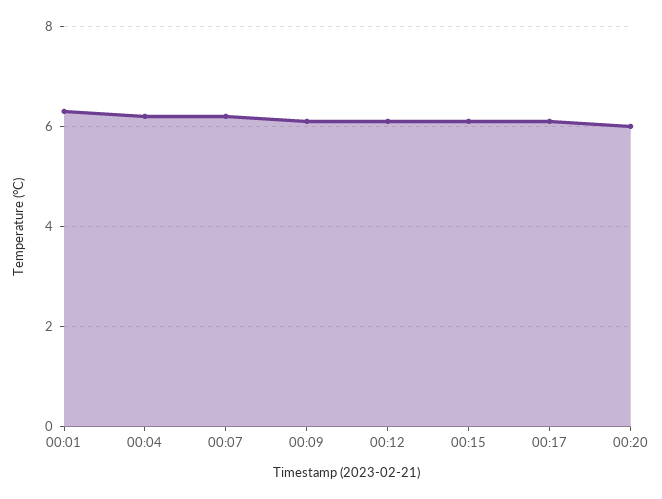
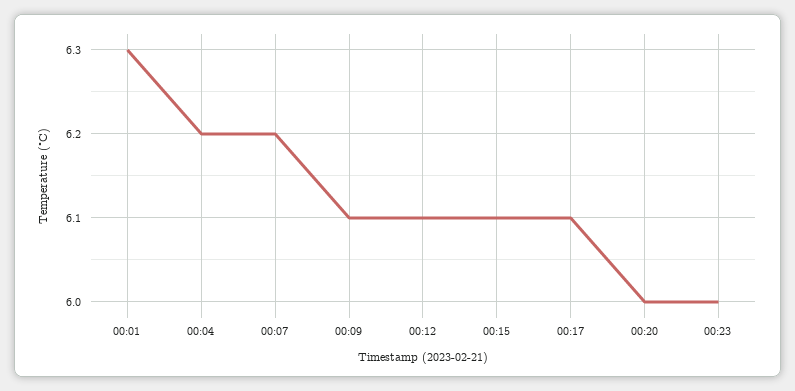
00:23: none -> 6

